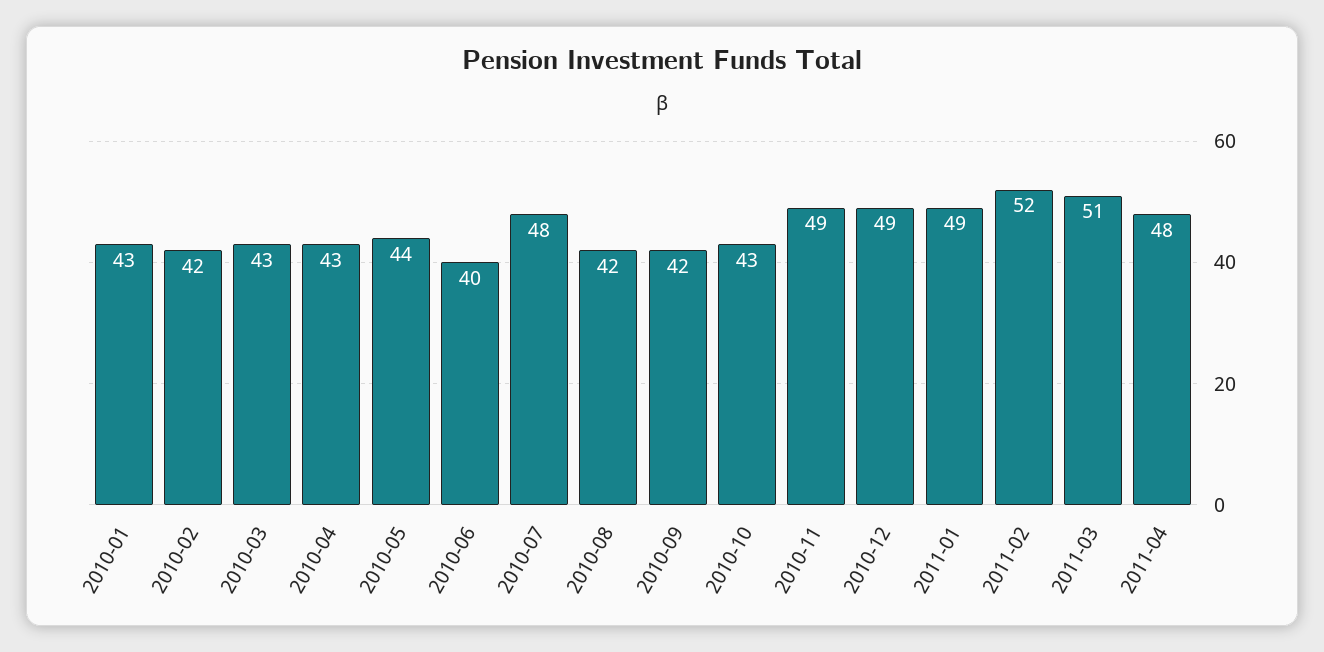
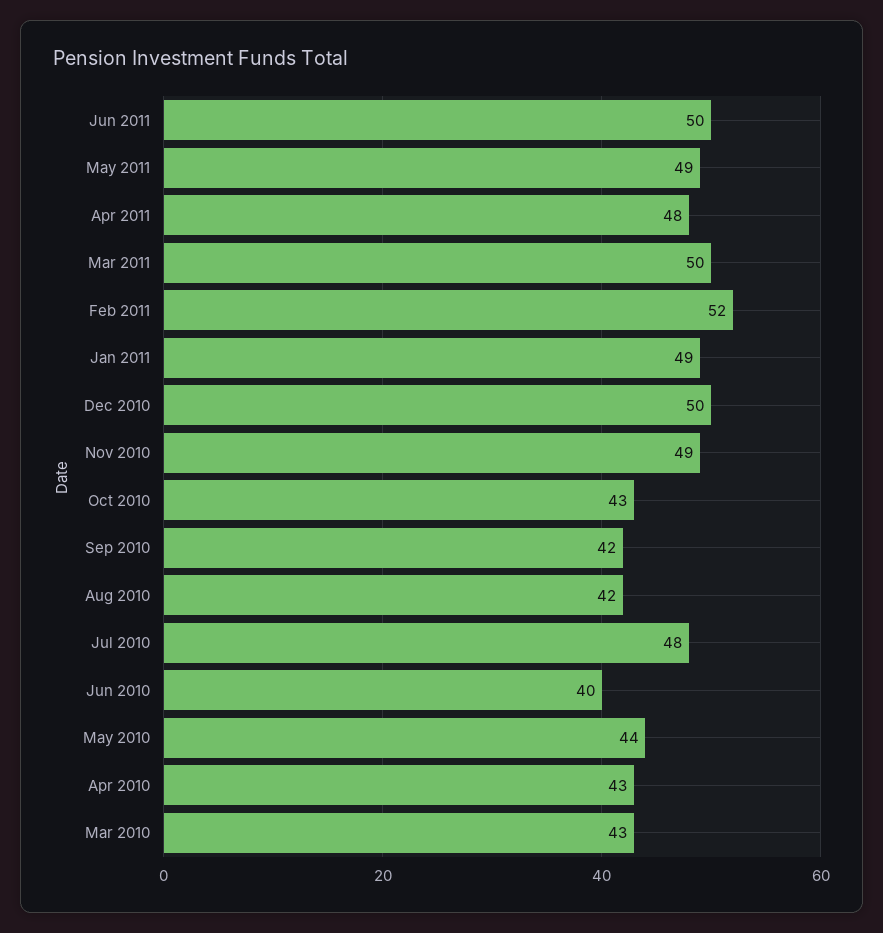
2010-01: 43 -> none
2010-02: 42 -> none
2010-12: 49 -> 50
2011-03: 51 -> 50
Jun 2011: none -> 50
May 2011: none -> 49

